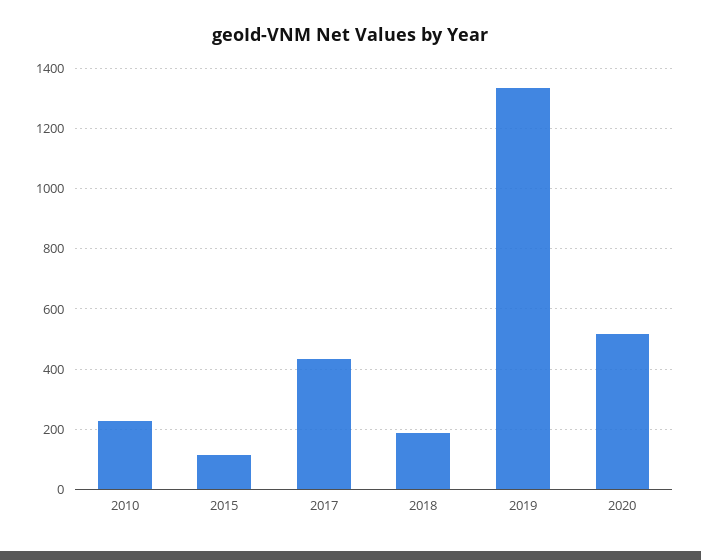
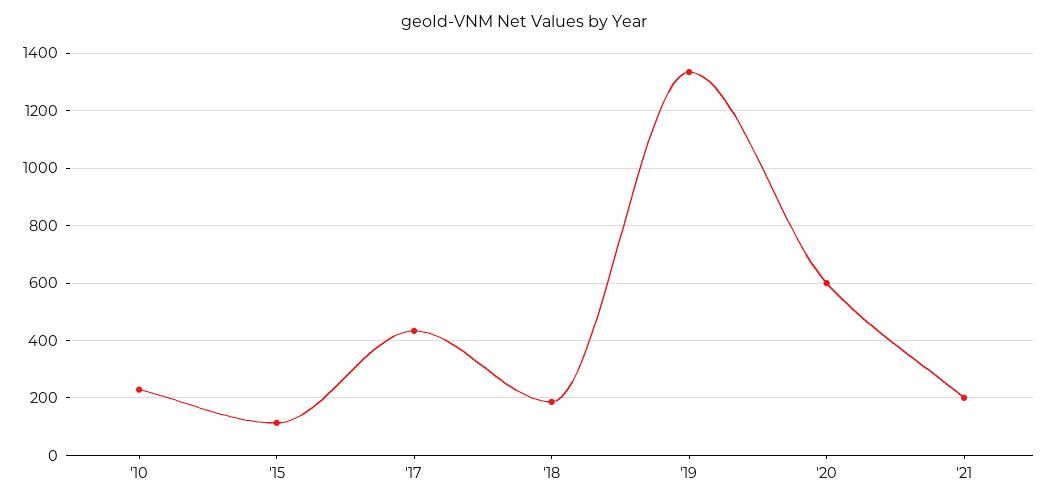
2020: 520 -> 600
'21: none -> 200

